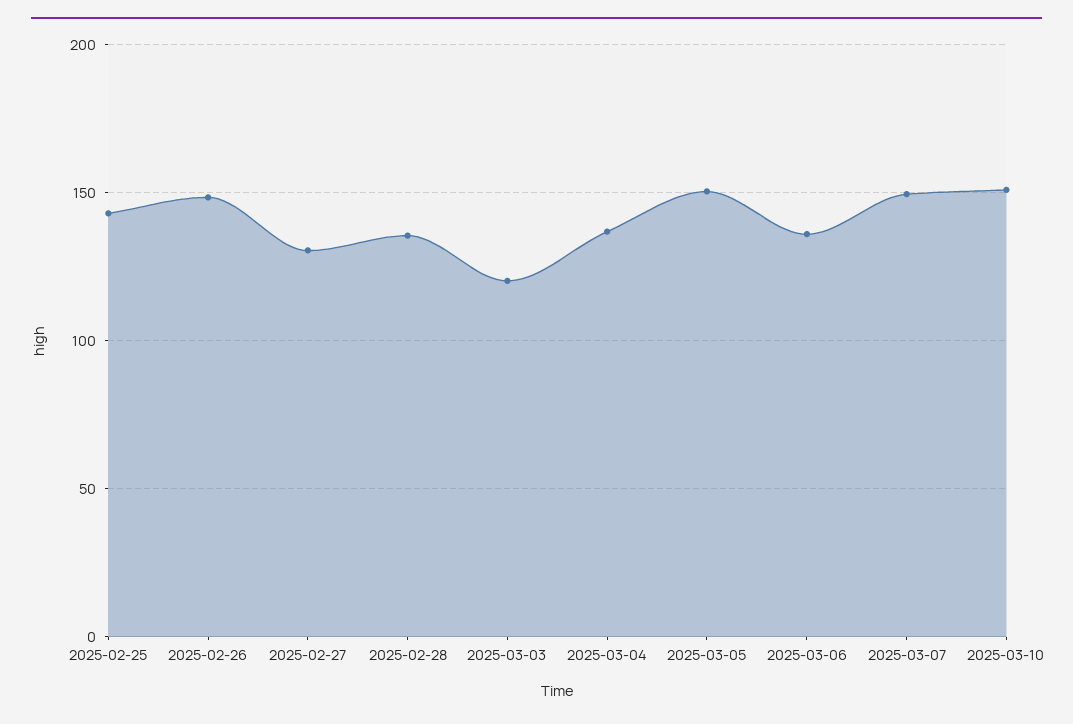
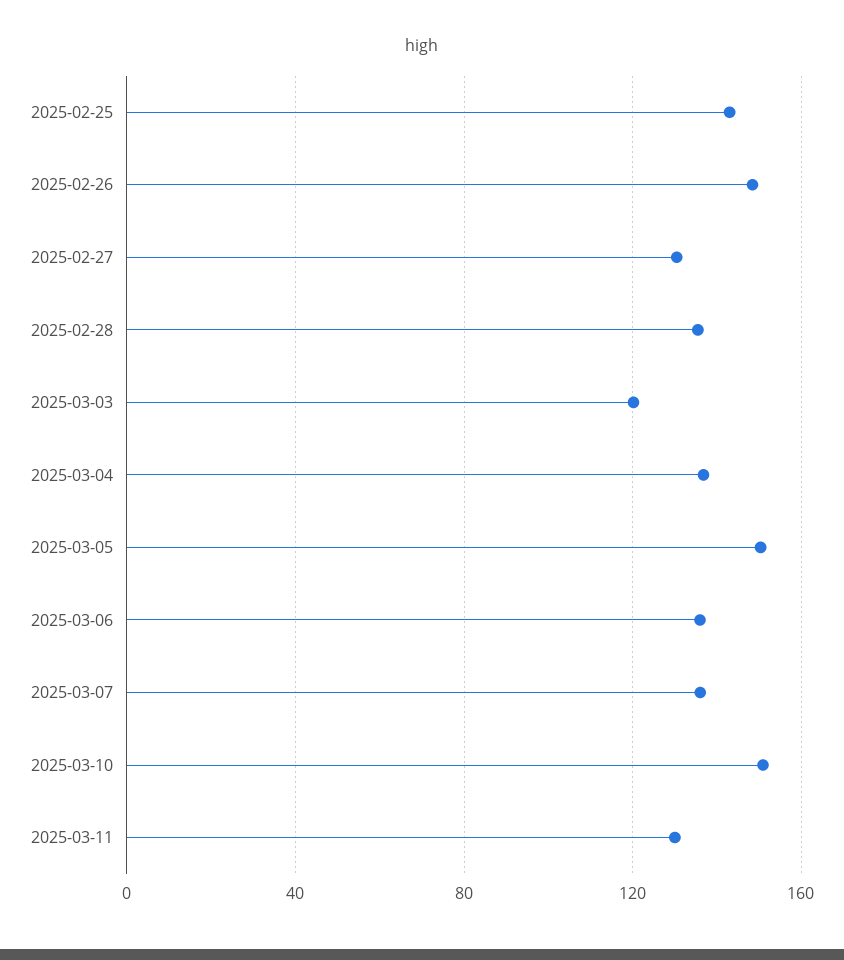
2025-03-07: 150 -> 135
2025-03-11: none -> 130

